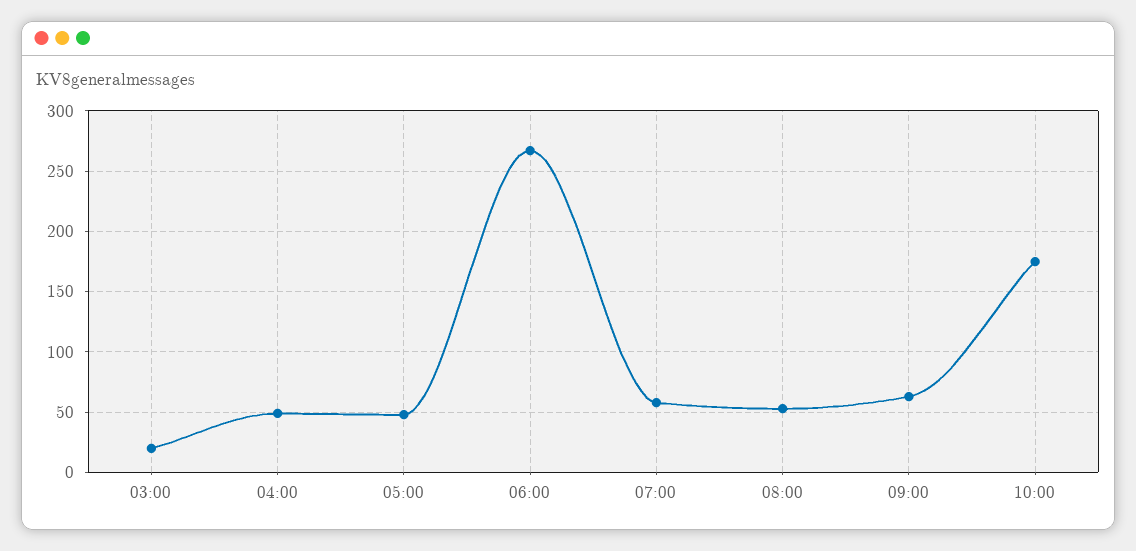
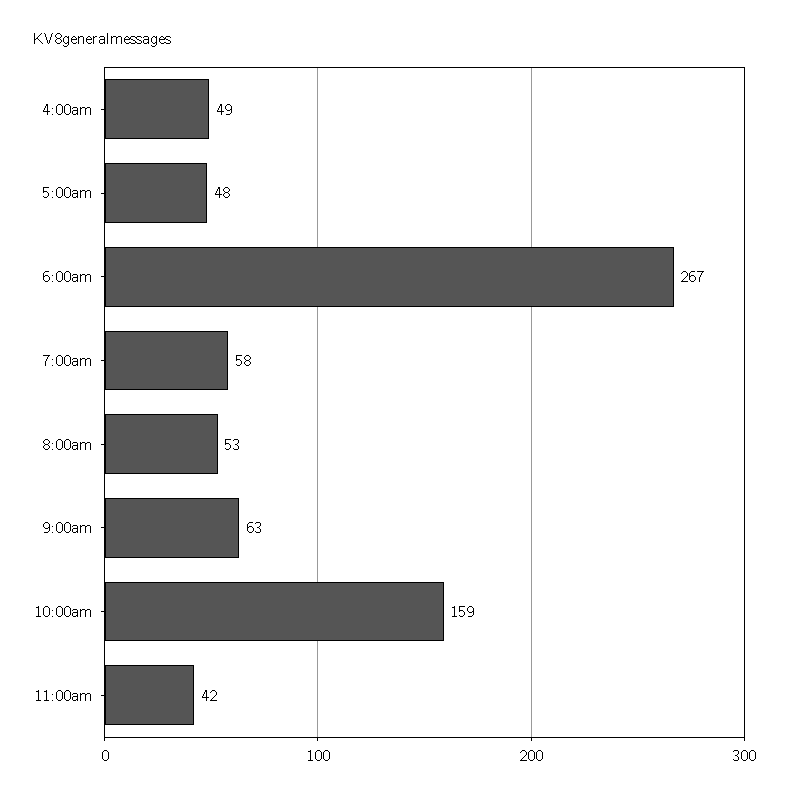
03:00: 20 -> none
10:00: 175 -> 159
11:00am: none -> 42

